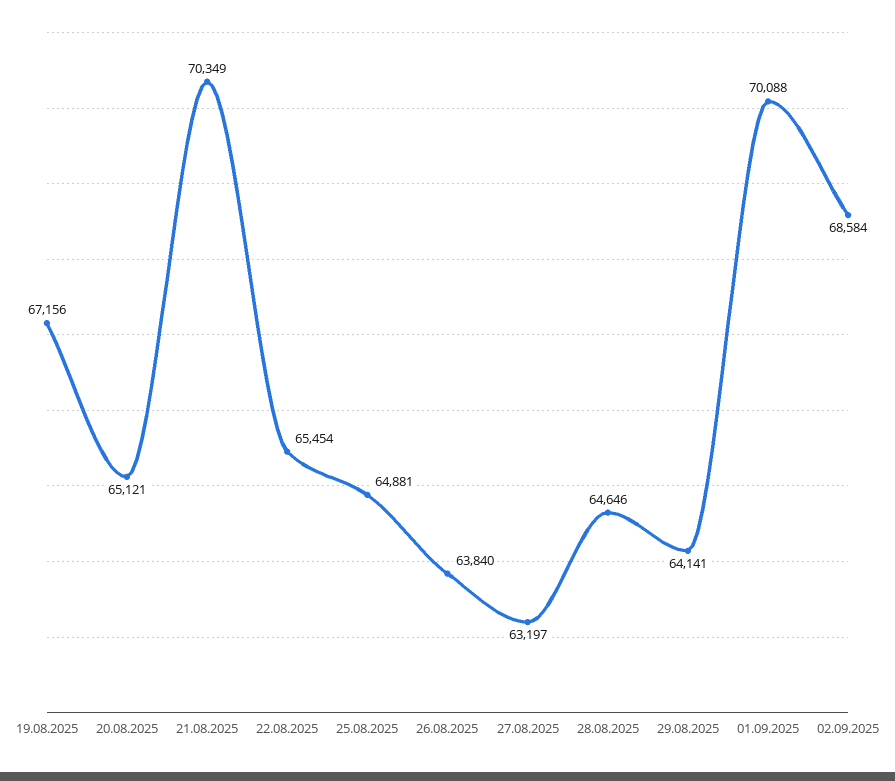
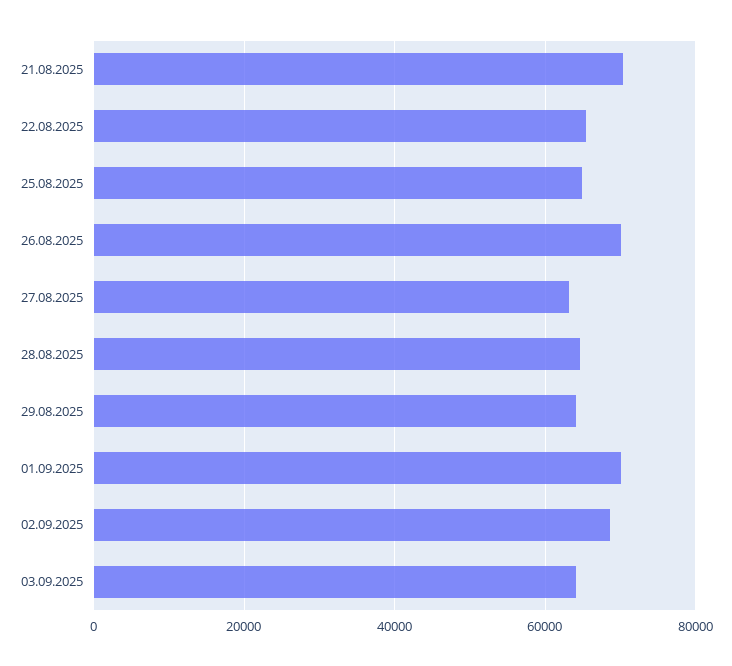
19.08.2025: 67156 -> none
20.08.2025: 65121 -> none
26.08.2025: 63840 -> 70000
03.09.2025: none -> 64000

